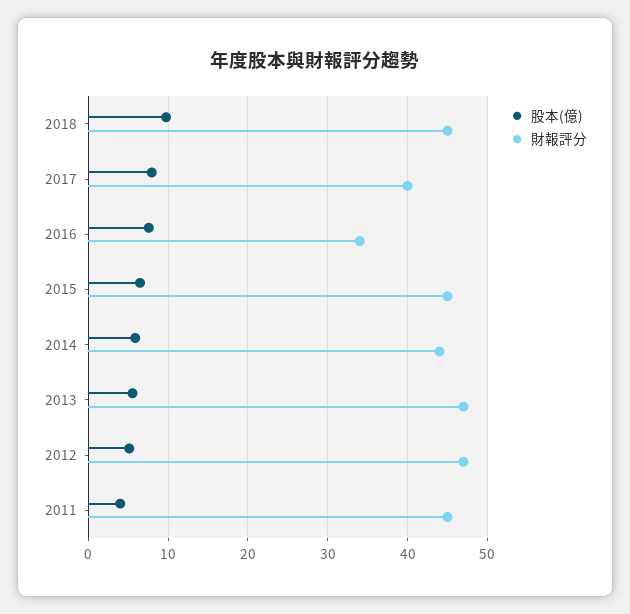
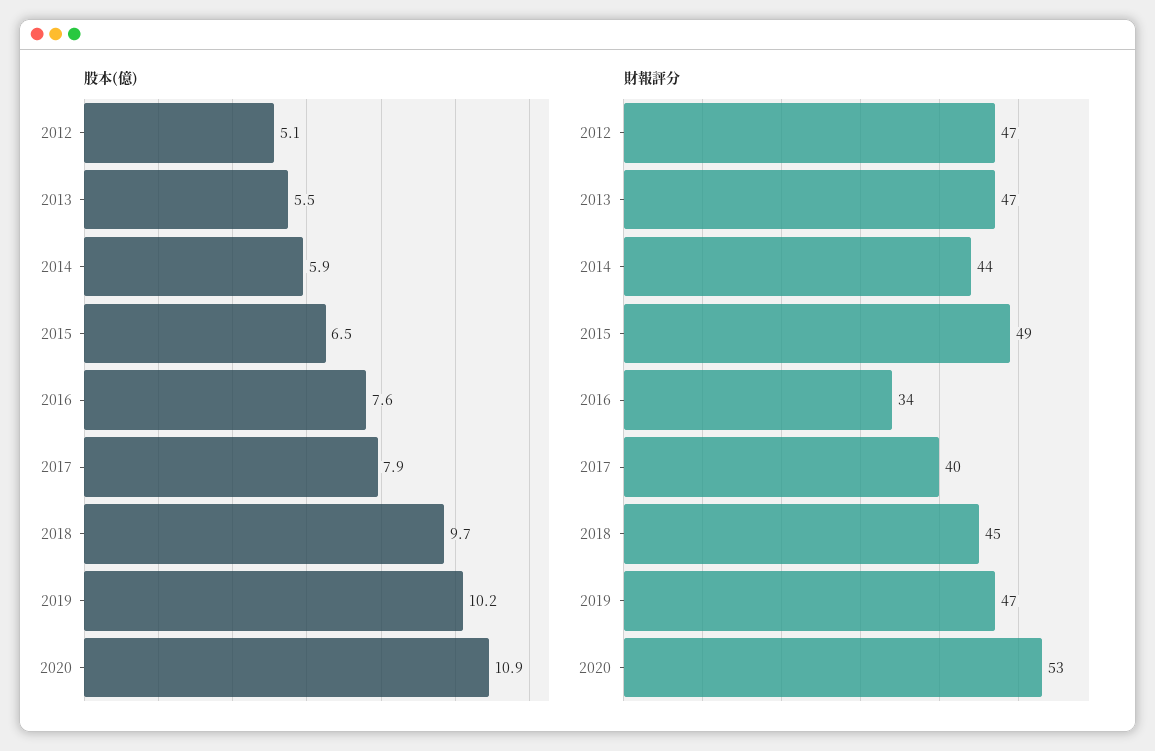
財報評分, 2015: 45 -> 49
股本(億), 2011: 4 -> none
財報評分, 2011: 45 -> none
股本(億), 2019: none -> 10.2
股本(億), 2020: none -> 10.9
財報評分, 2019: none -> 47
財報評分, 2020: none -> 53

